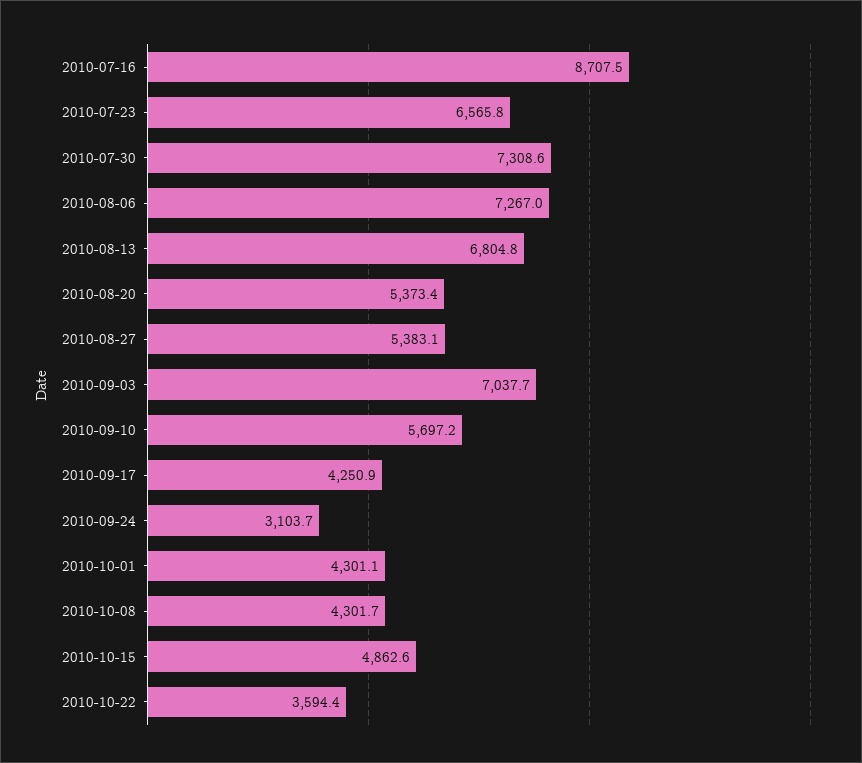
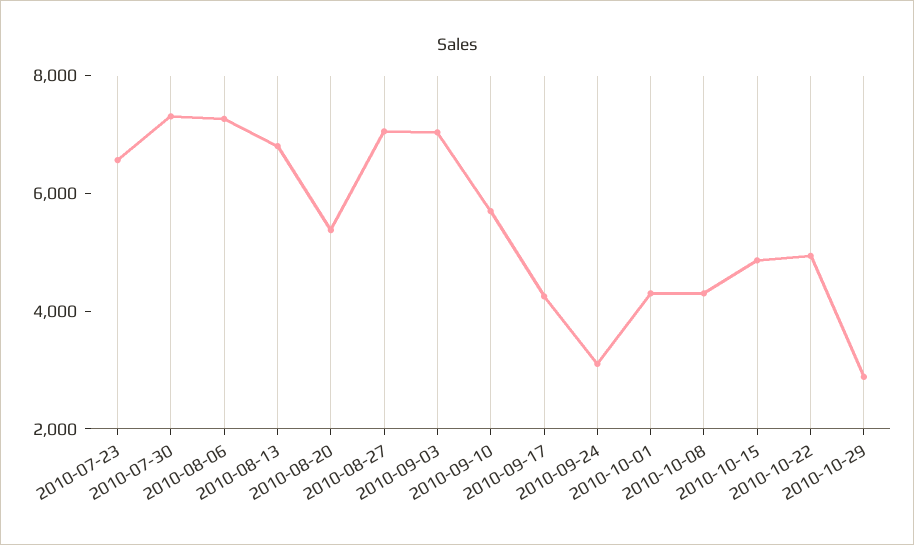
2010-07-16: 8707.5 -> none
2010-08-27: 5383.1 -> 7000
2010-10-22: 3594.4 -> 5000
2010-10-29: none -> 3000

